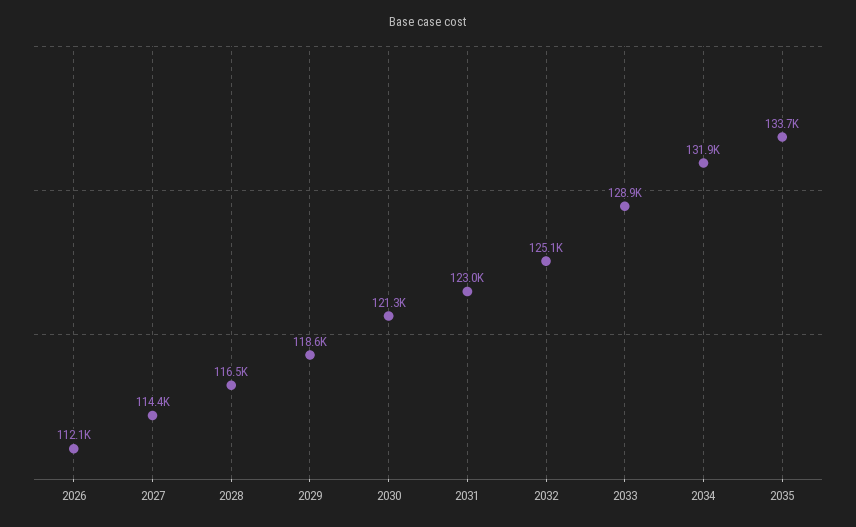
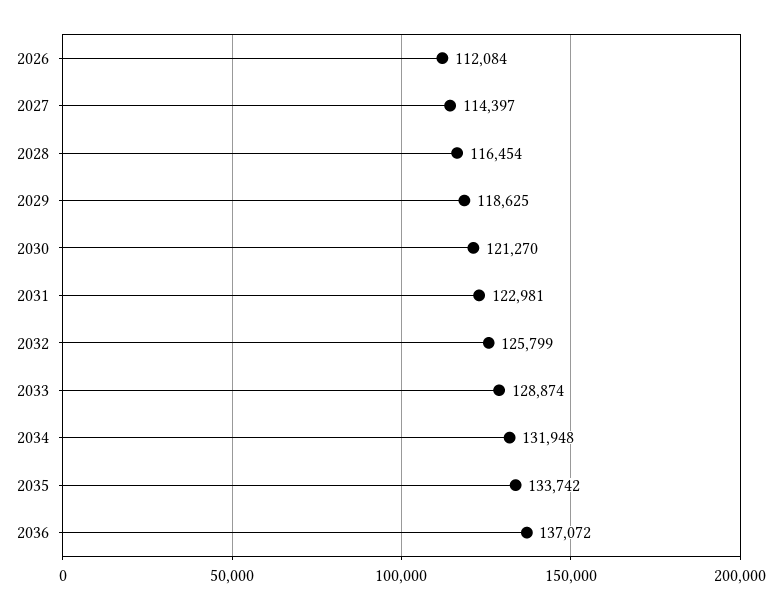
2032: 125100 -> 125799
2036: none -> 137072

